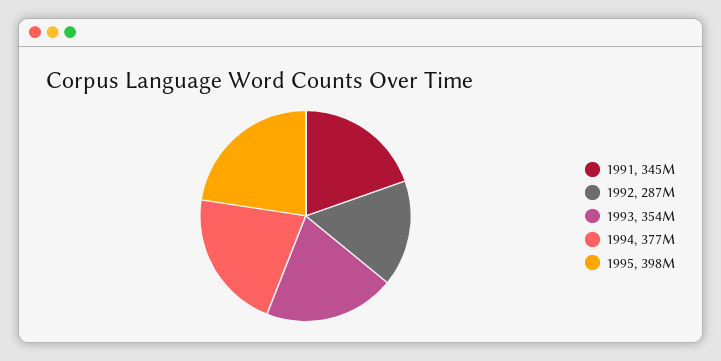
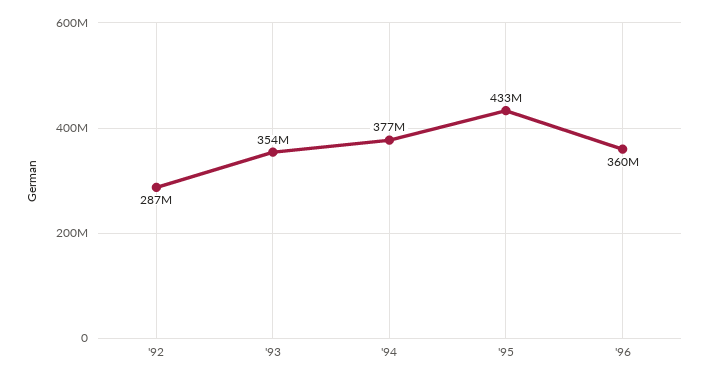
1991: 345000000 -> none
1995: 398000000 -> 433000000
'96: none -> 360000000

